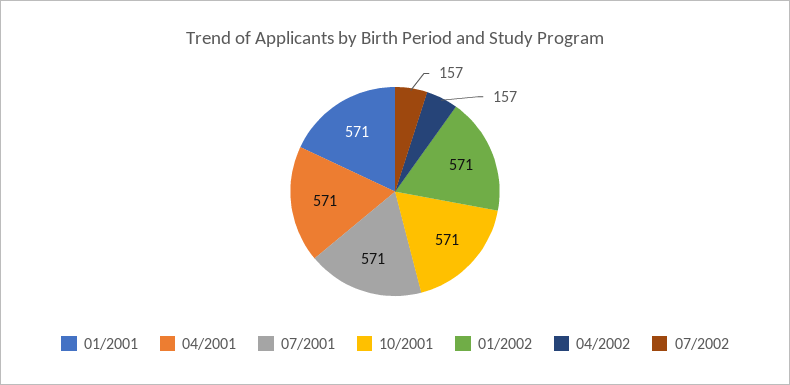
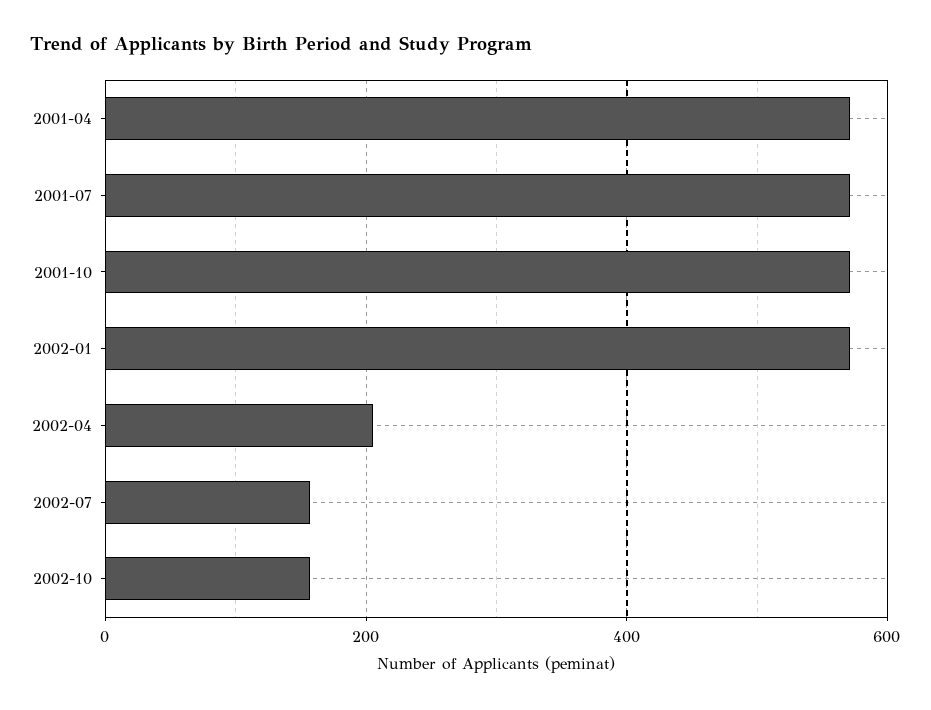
01/2001: 571 -> none
04/2002: 157 -> 200
2002-10: none -> 160

